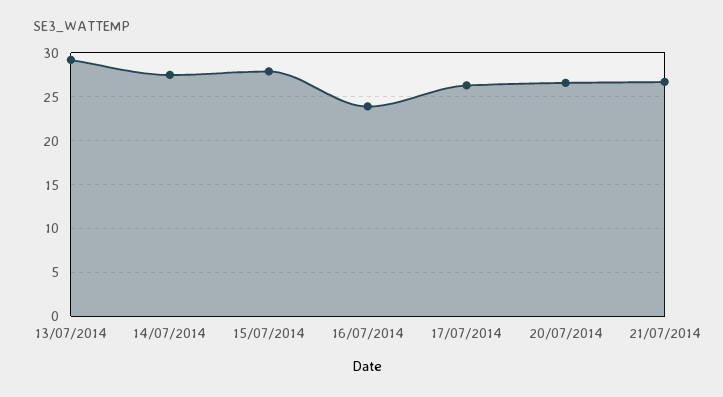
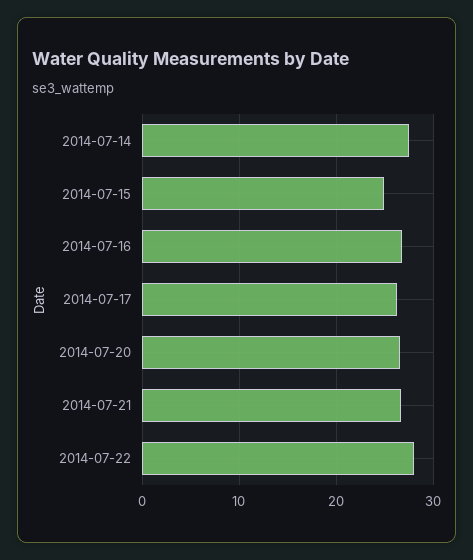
13/07/2014: 29 -> none
15/07/2014: 28 -> 25
16/07/2014: 24 -> 27
2014-07-22: none -> 28

